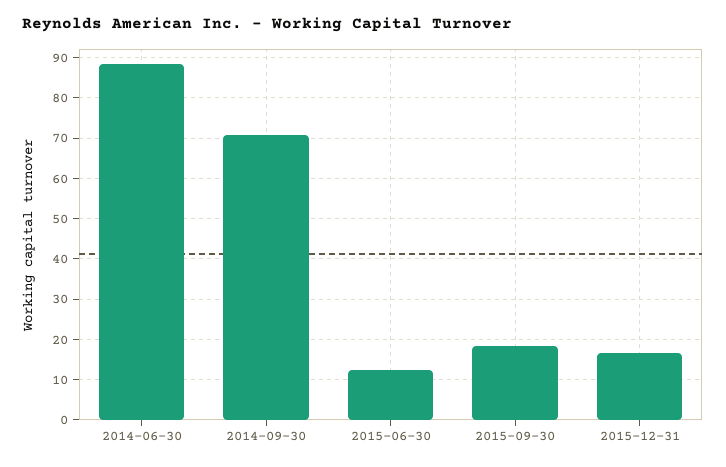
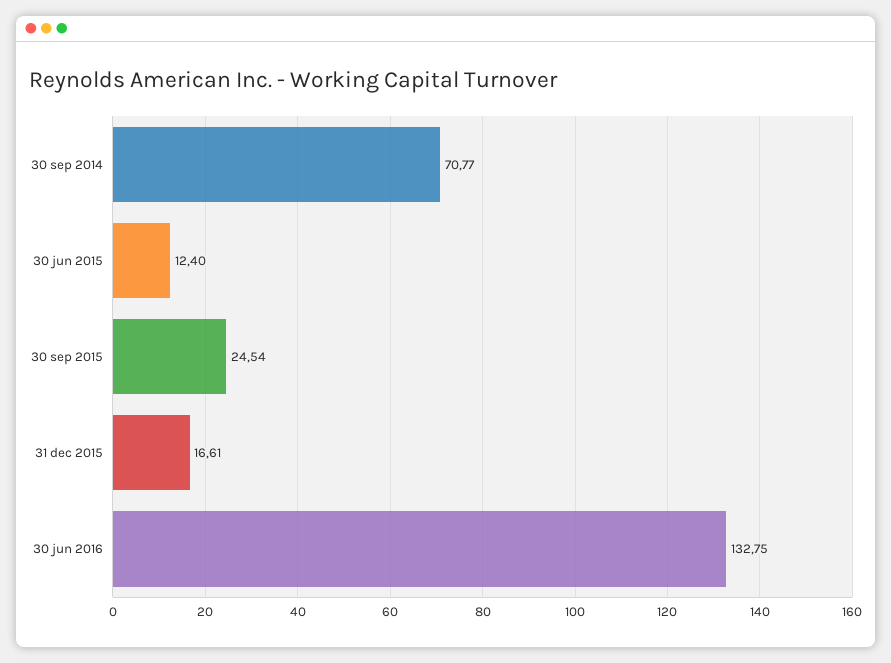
2014-06-30: 88 -> none
2015-09-30: 18 -> 24.54
30 jun 2016: none -> 132.75

